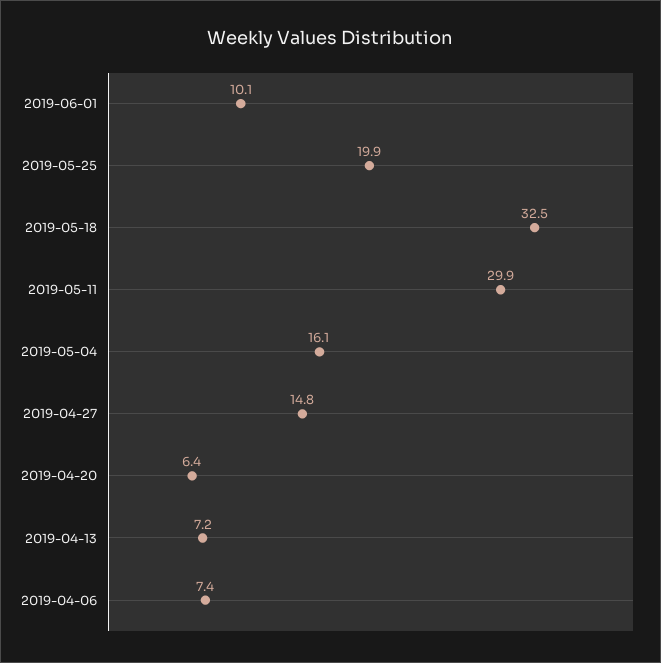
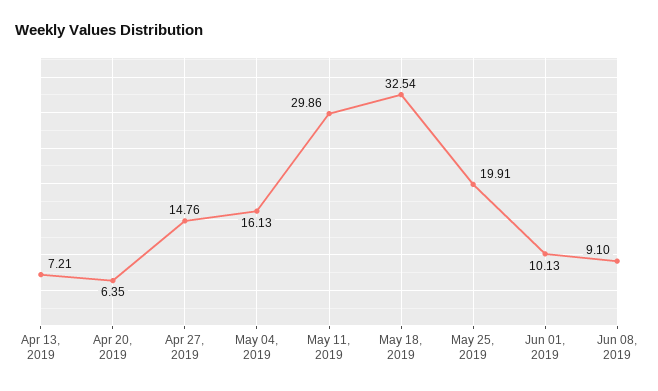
2019-04-06: 7.4 -> none
Jun 08, 2019: none -> 9.1

